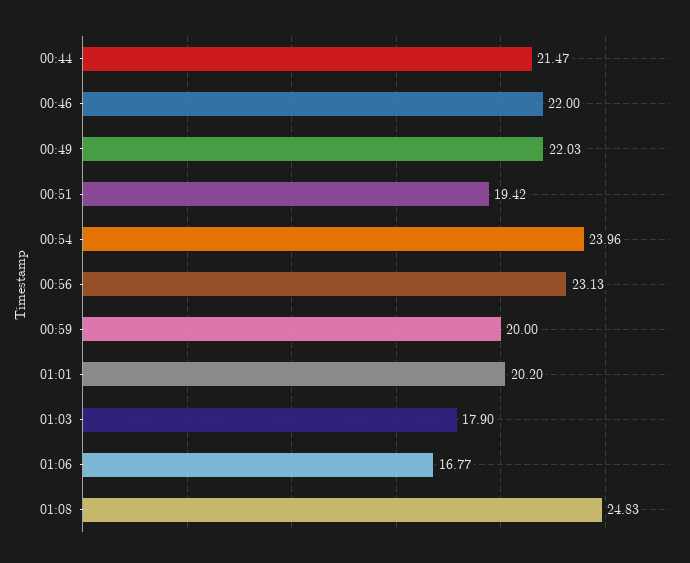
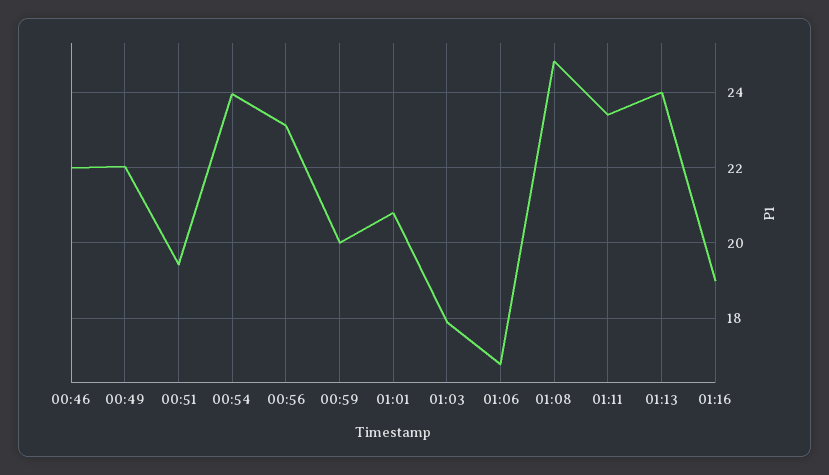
00:44: 21.47 -> none
01:01: 20.2 -> 20.8
01:11: none -> 23.4
01:13: none -> 24
01:16: none -> 19

